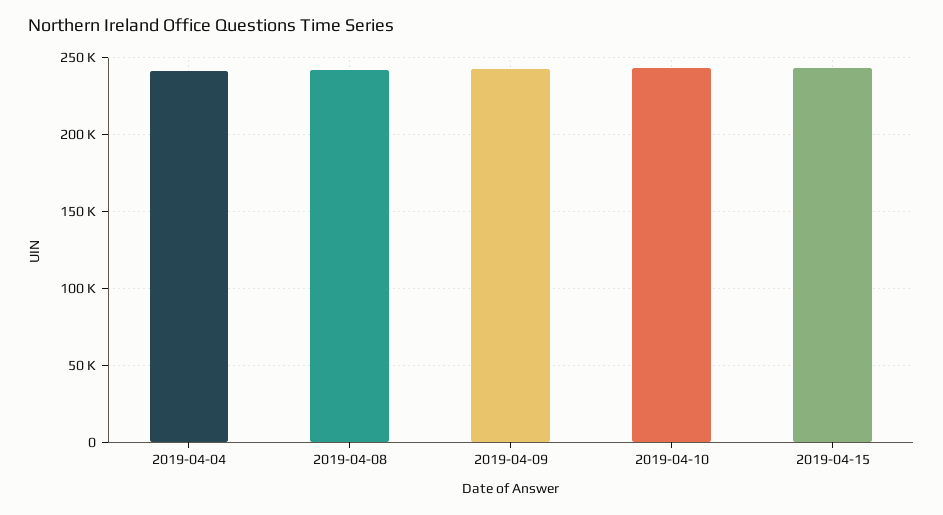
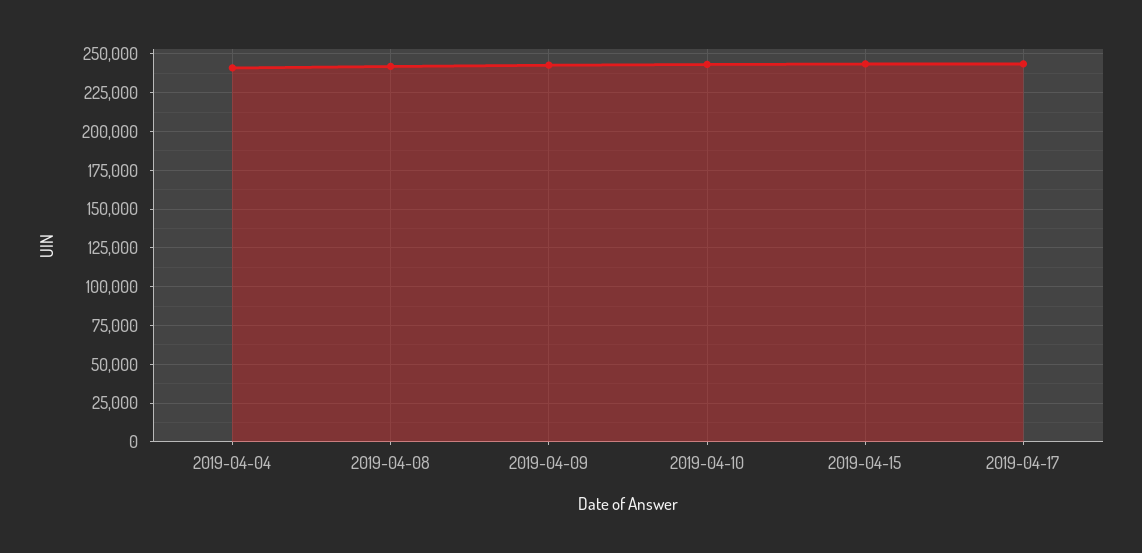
2019-04-17: none -> 245000

